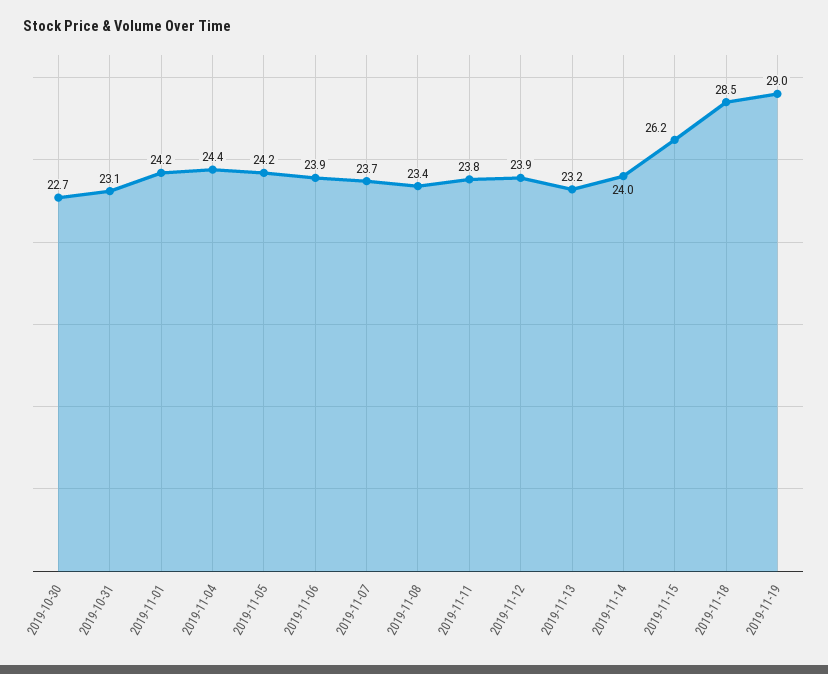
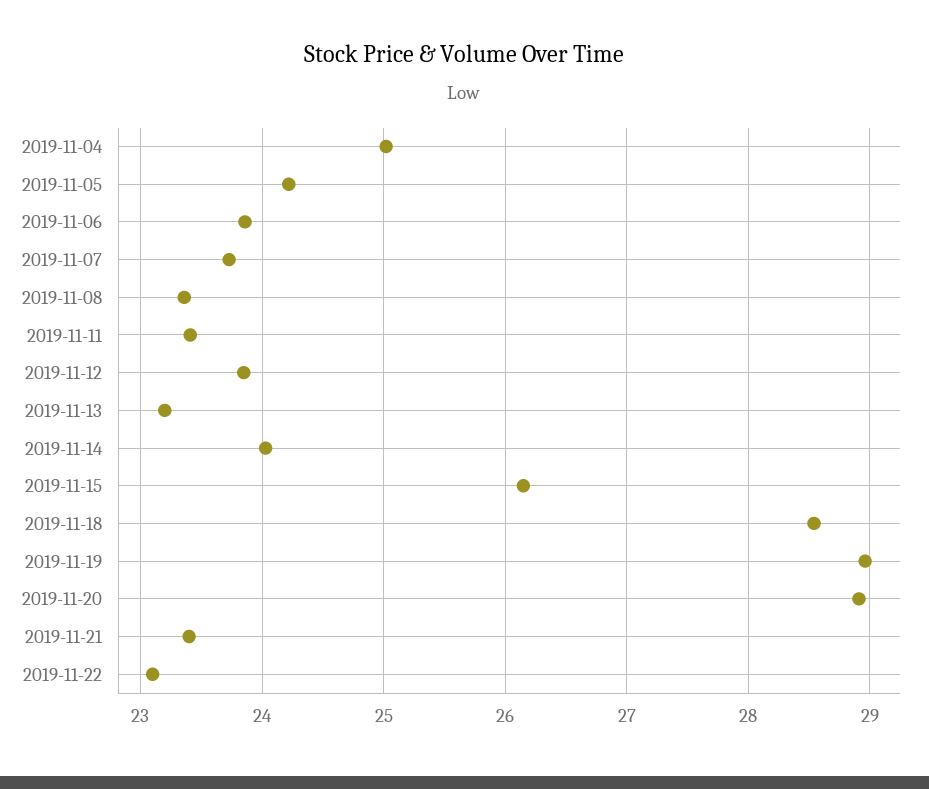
2019-10-30: 22.7 -> none
2019-10-31: 23.1 -> none
2019-11-01: 24.2 -> none
2019-11-04: 24.4 -> 25
2019-11-11: 23.8 -> 23.4
2019-11-20: none -> 28.9
2019-11-21: none -> 23.4
2019-11-22: none -> 23.1

